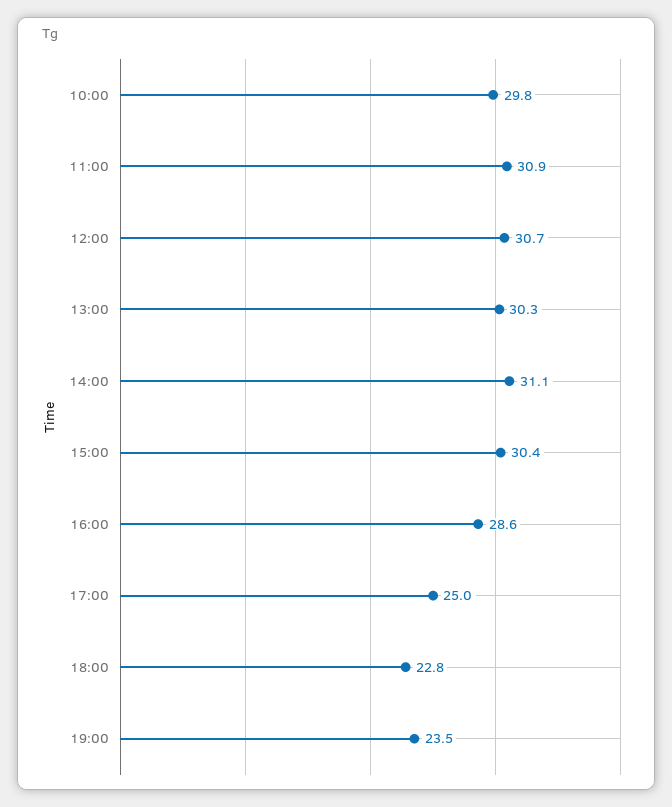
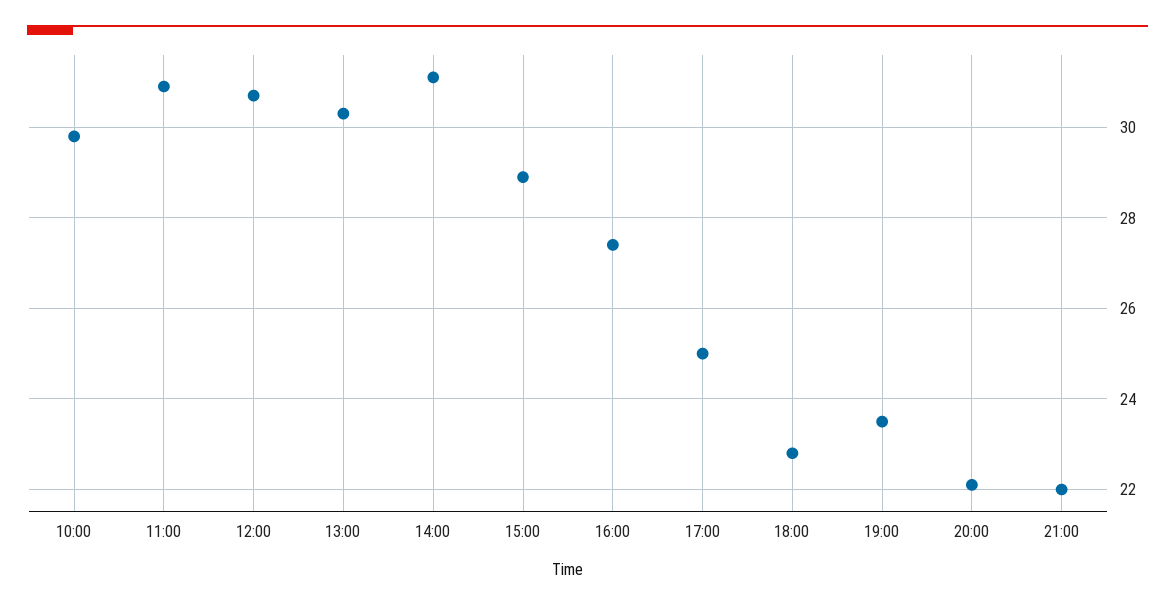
15:00: 30.4 -> 29
16:00: 28.6 -> 27.5
20:00: none -> 22
21:00: none -> 22

